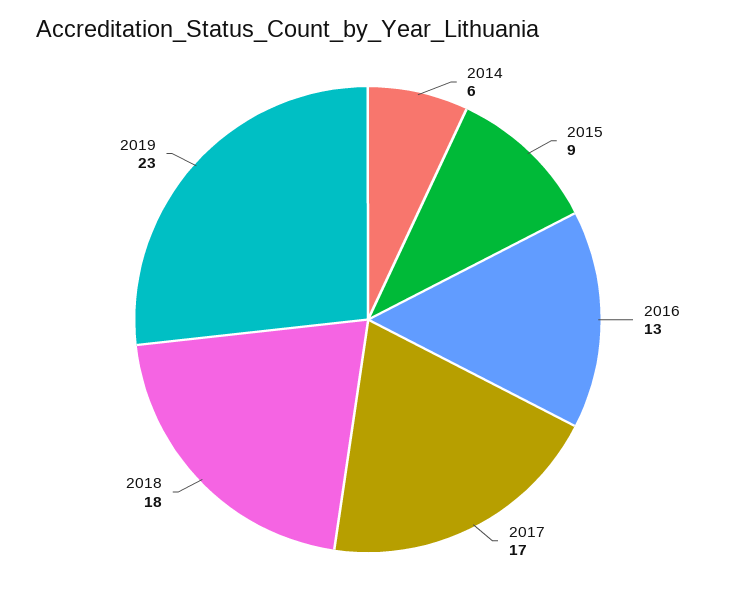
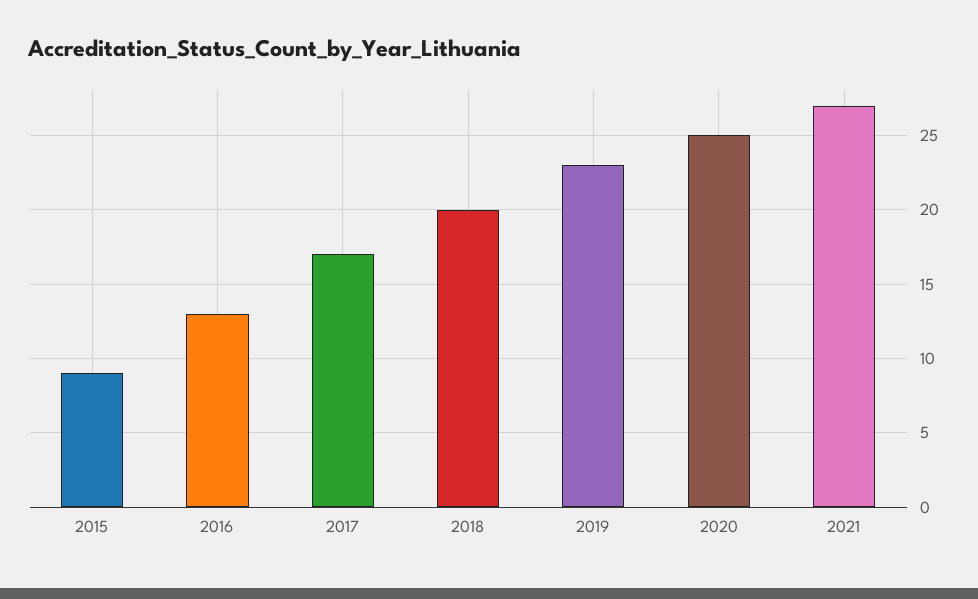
2014: 6 -> none
2018: 18 -> 20
2020: none -> 25
2021: none -> 27

